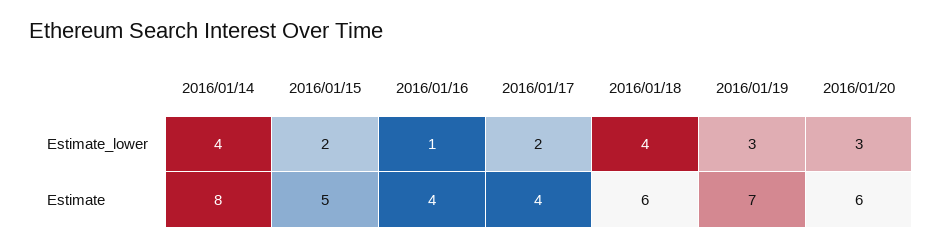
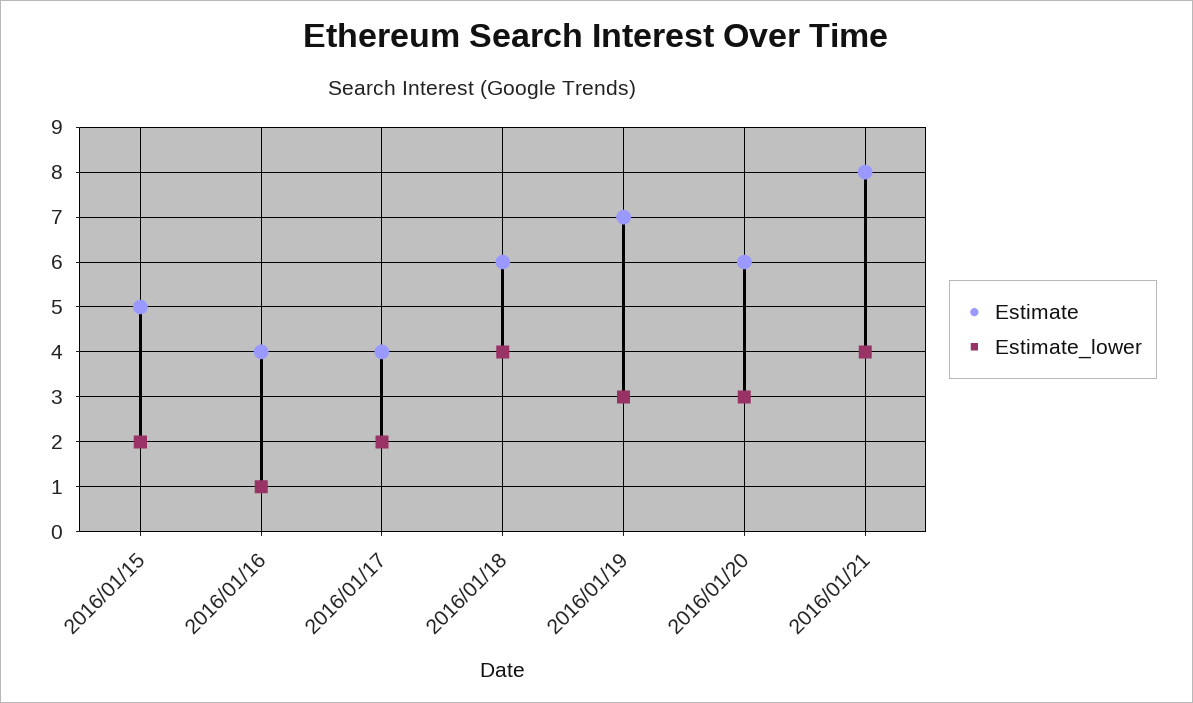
Estimate_lower, 2016/01/14: 4 -> none
Estimate, 2016/01/14: 8 -> none
Estimate, 2016/01/21: none -> 8
Estimate_lower, 2016/01/21: none -> 4

